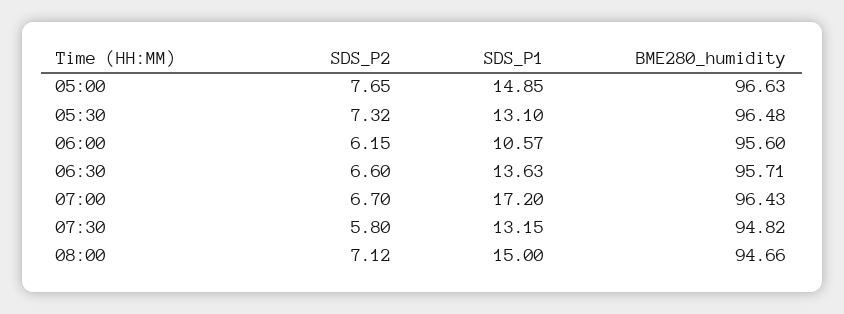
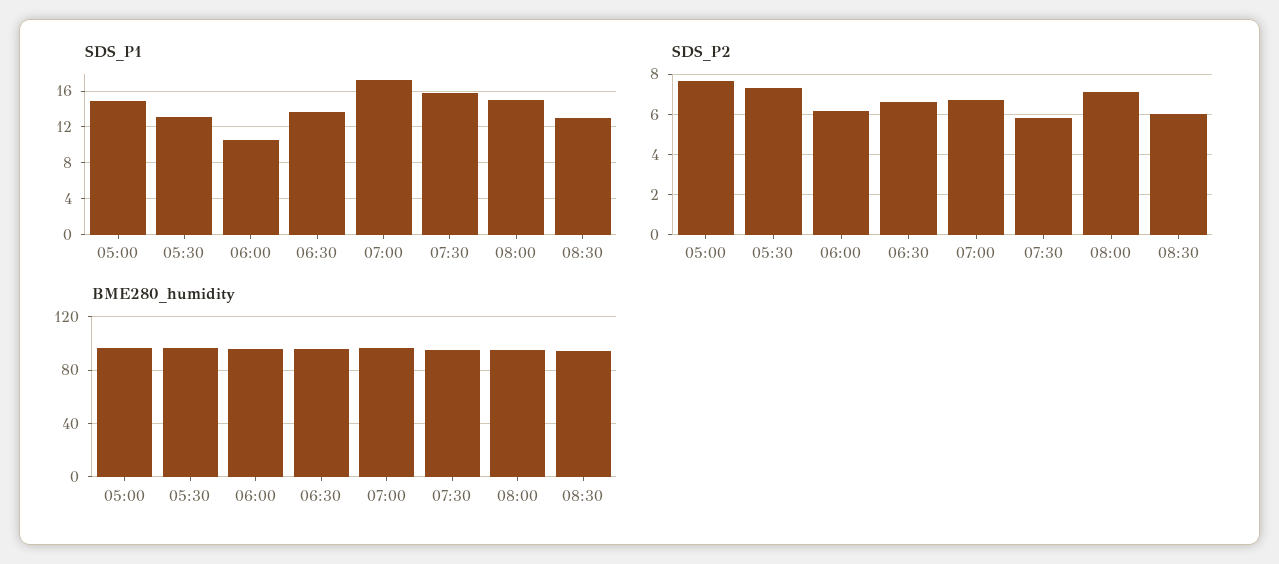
SDS_P1, 07:30: 13.15 -> 16
SDS_P1, 08:30: none -> 13
SDS_P2, 08:30: none -> 6
BME280_humidity, 08:30: none -> 95

